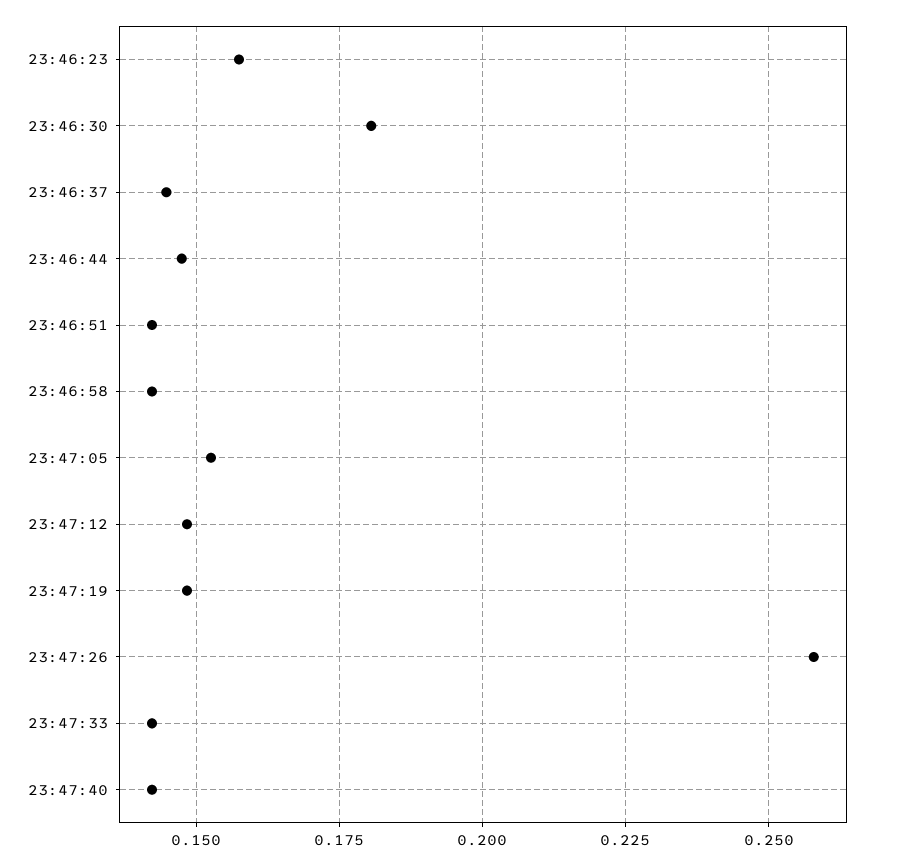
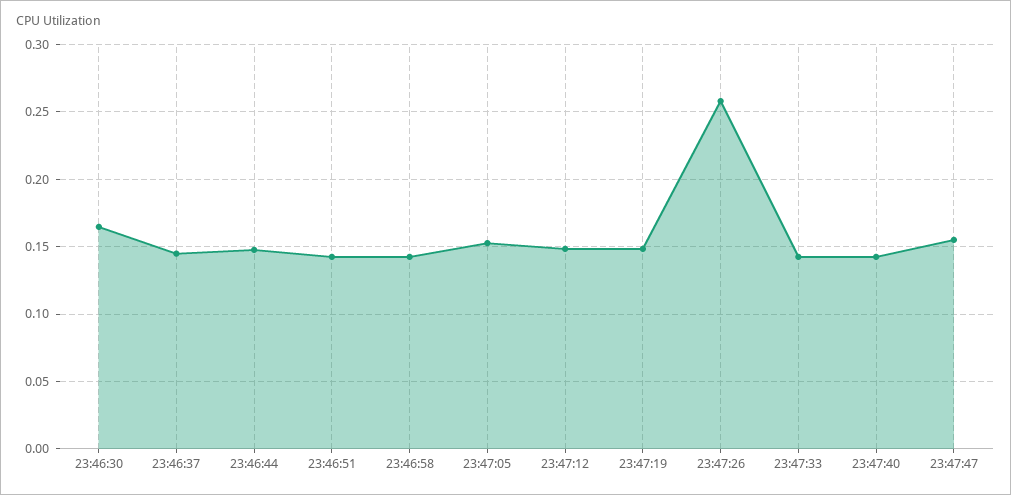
23:46:23: 0.1575 -> none
23:46:30: 0.18 -> 0.165
23:47:47: none -> 0.155

